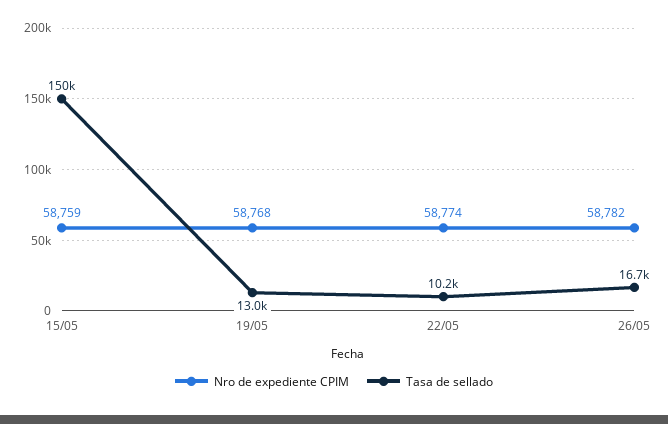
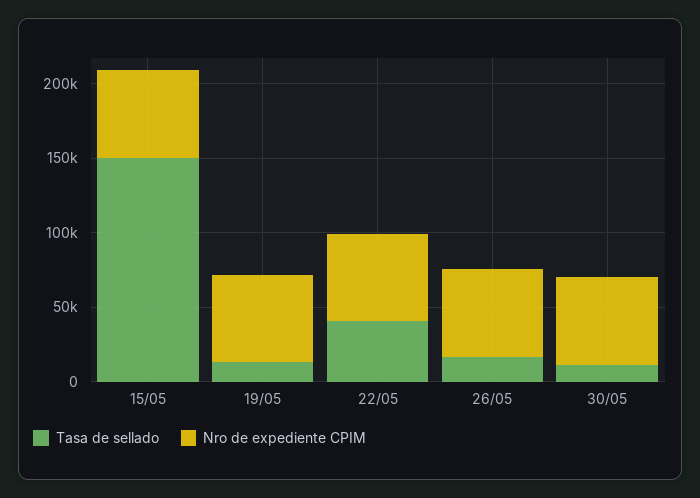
Tasa de sellado, 22/05: 10200 -> 40000
Tasa de sellado, 30/05: none -> 10000
Nro de expediente CPIM, 30/05: none -> 60000

